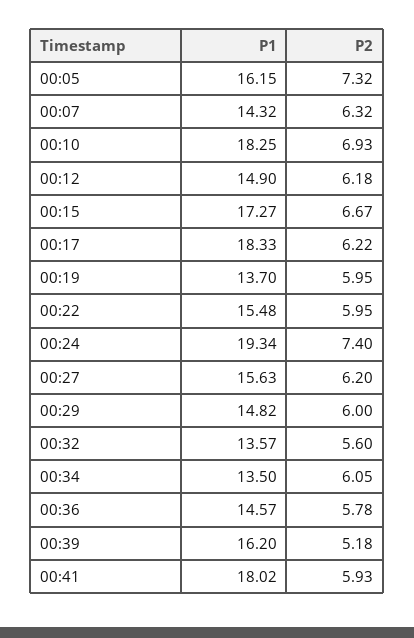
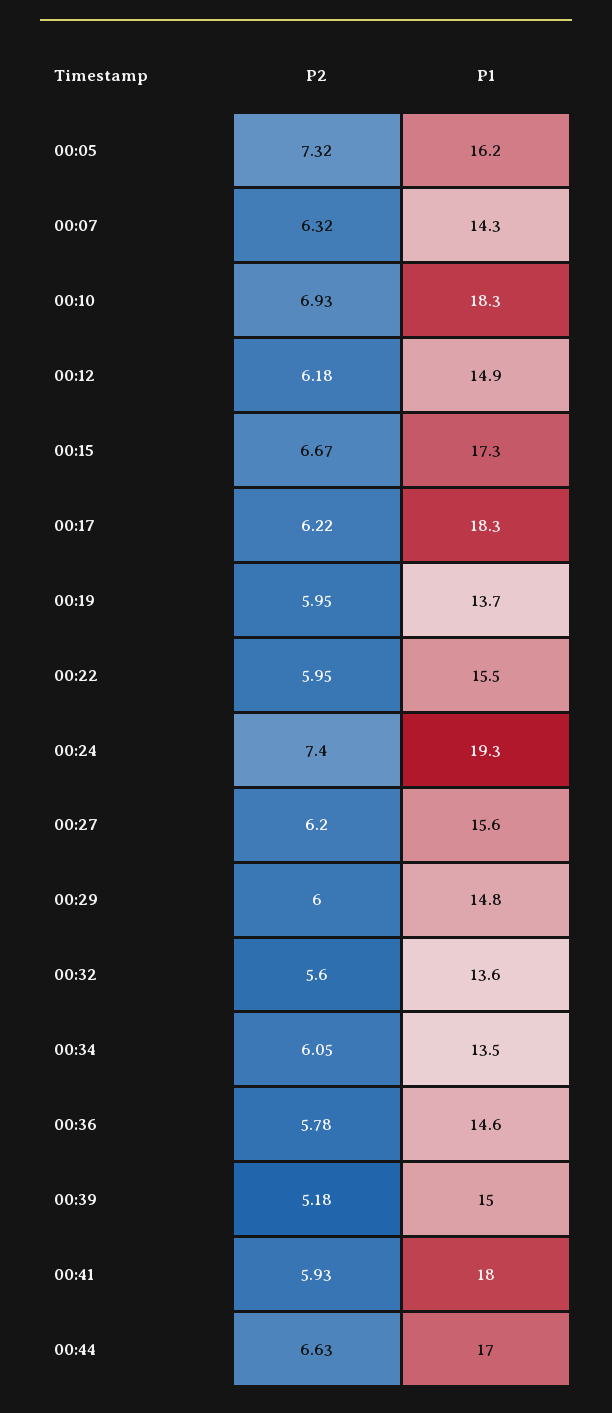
P1, 00:39: 16.2 -> 15
P2, 00:44: none -> 6.63
P1, 00:44: none -> 17

